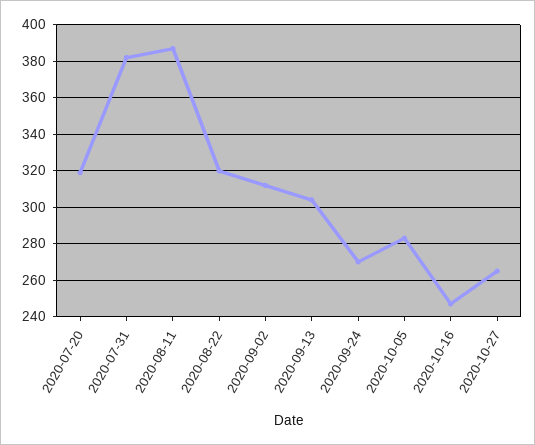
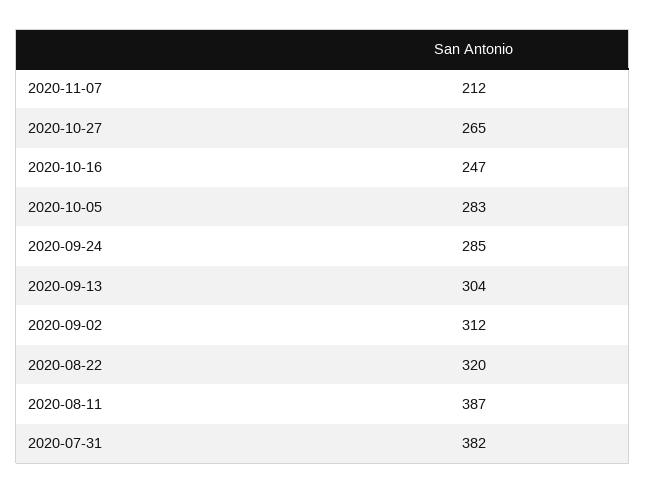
2020-07-20: 320 -> none
2020-09-24: 270 -> 285
2020-11-07: none -> 212

